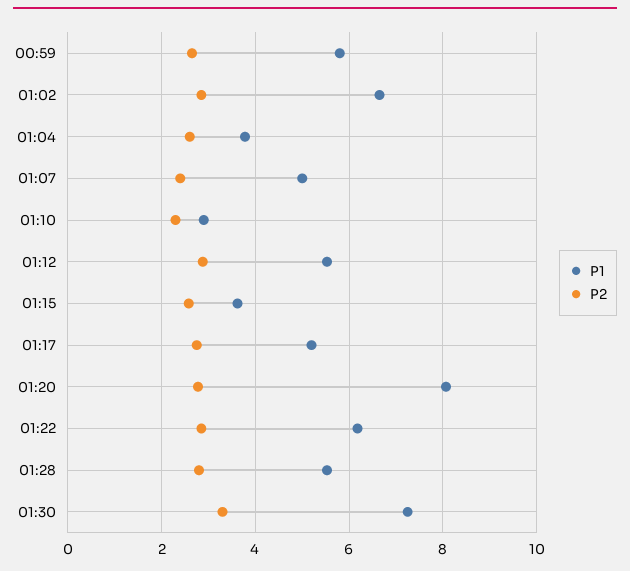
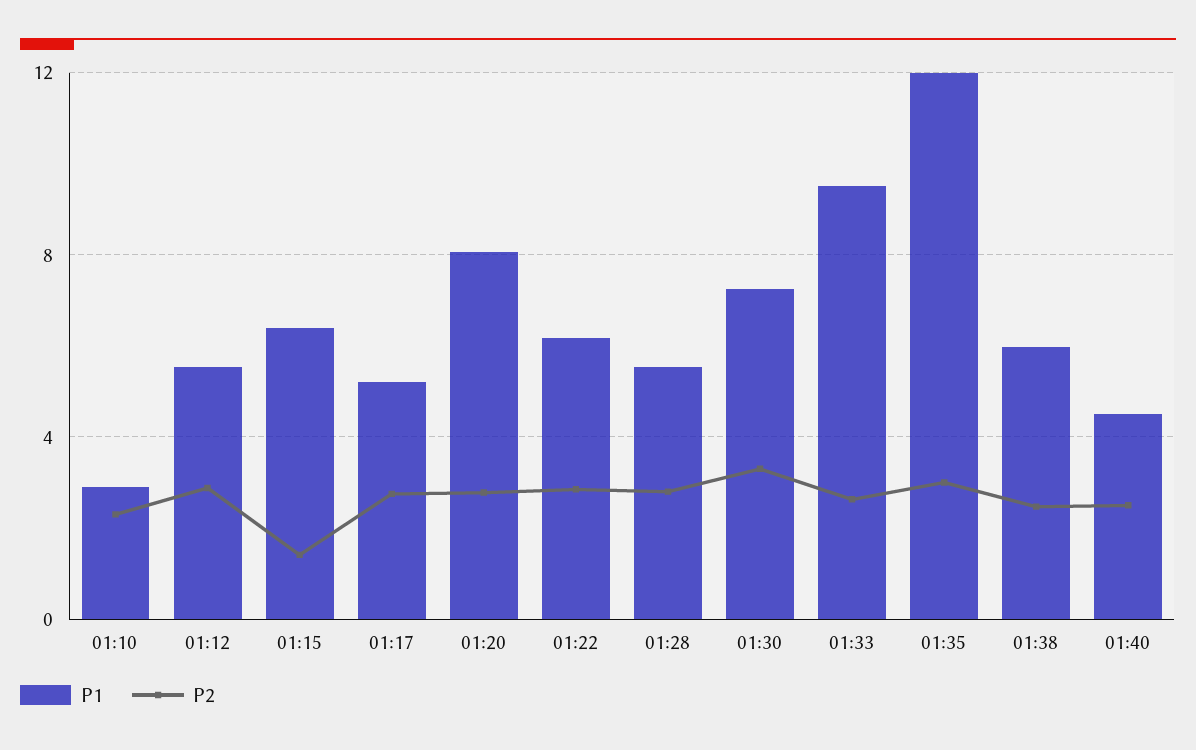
P1, 00:59: 5.8 -> none
P2, 00:59: 2.6 -> none
P1, 01:02: 6.6 -> none
P2, 01:02: 2.8 -> none
P1, 01:04: 3.8 -> none
P2, 01:04: 2.6 -> none
P1, 01:07: 5 -> none
P2, 01:07: 2.4 -> none
P1, 01:15: 3.6 -> 6.5
P2, 01:15: 2.6 -> 1.5
P1, 01:33: none -> 9.5
P2, 01:33: none -> 2.5
P1, 01:35: none -> 12
P2, 01:35: none -> 3
P1, 01:38: none -> 6
P2, 01:38: none -> 2.5
P1, 01:40: none -> 4.5
P2, 01:40: none -> 2.5

